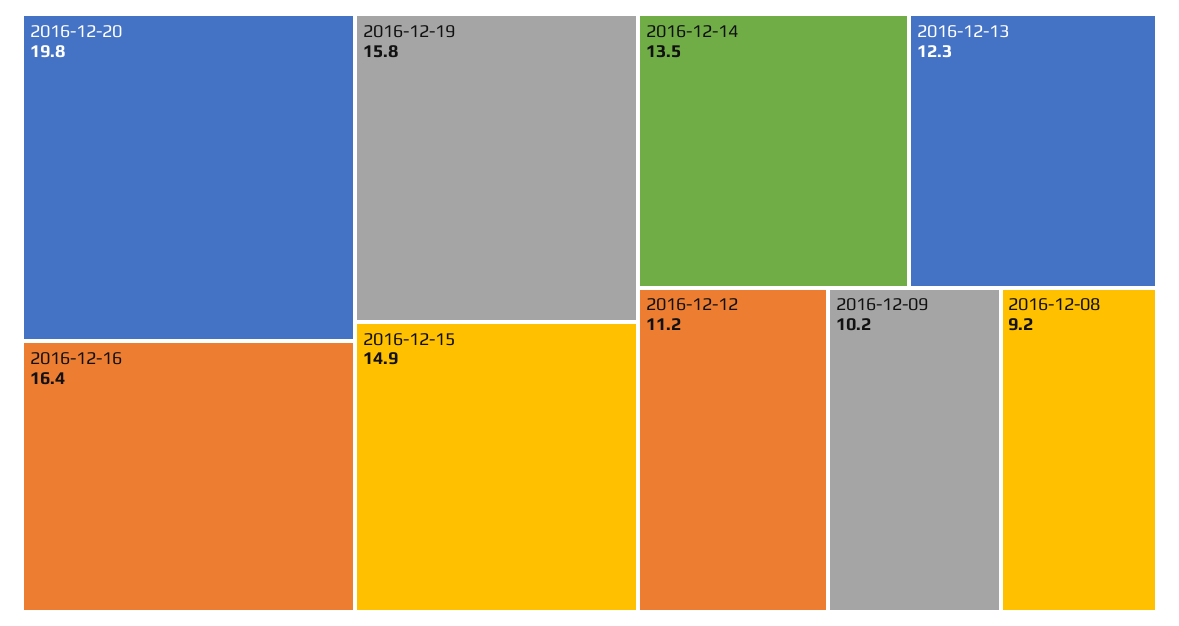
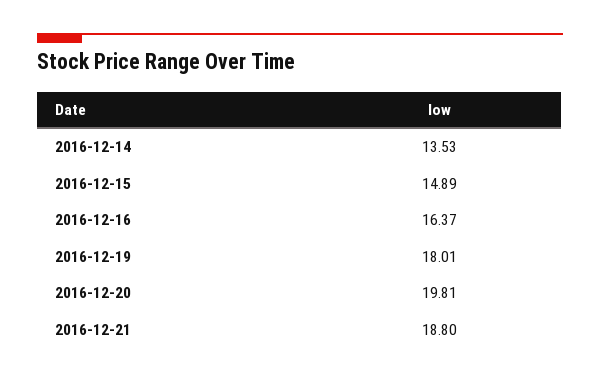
2016-12-19: 15.8 -> 18.01
2016-12-13: 12.3 -> none
2016-12-12: 11.2 -> none
2016-12-09: 10.2 -> none
2016-12-08: 9.2 -> none
2016-12-21: none -> 18.8

